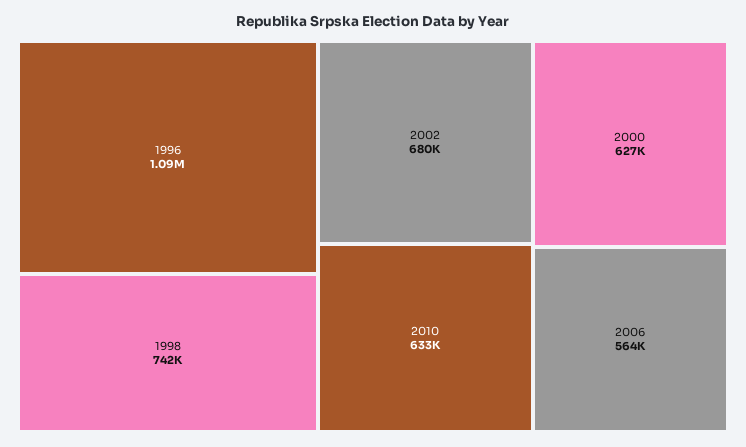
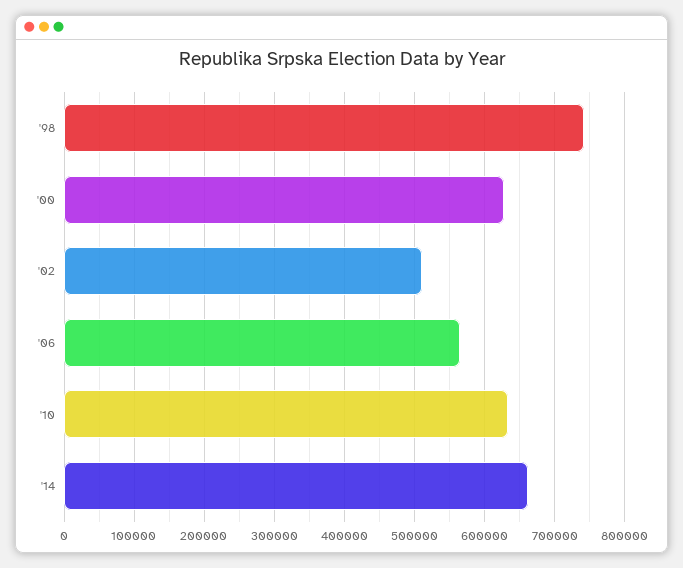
1996: 1090000 -> none
2002: 680000 -> 510000
'14: none -> 660000

